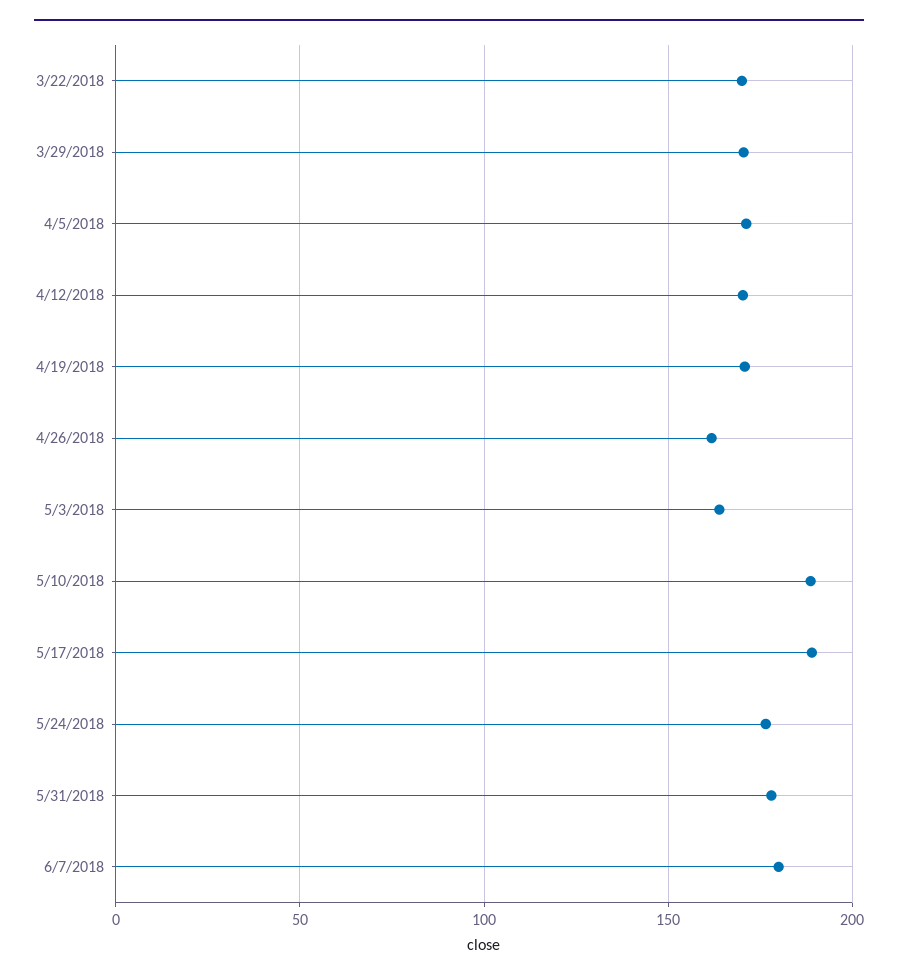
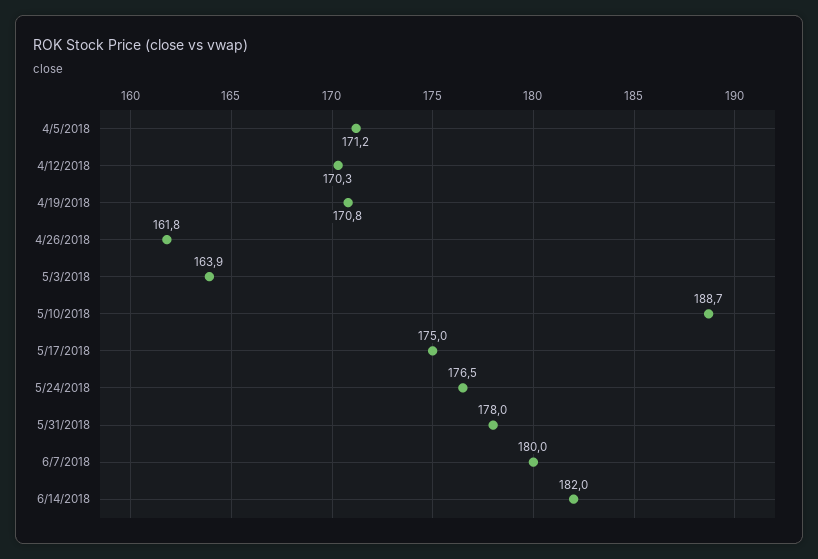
3/22/2018: 170 -> none
3/29/2018: 170 -> none
5/17/2018: 190 -> 175
6/14/2018: none -> 182

